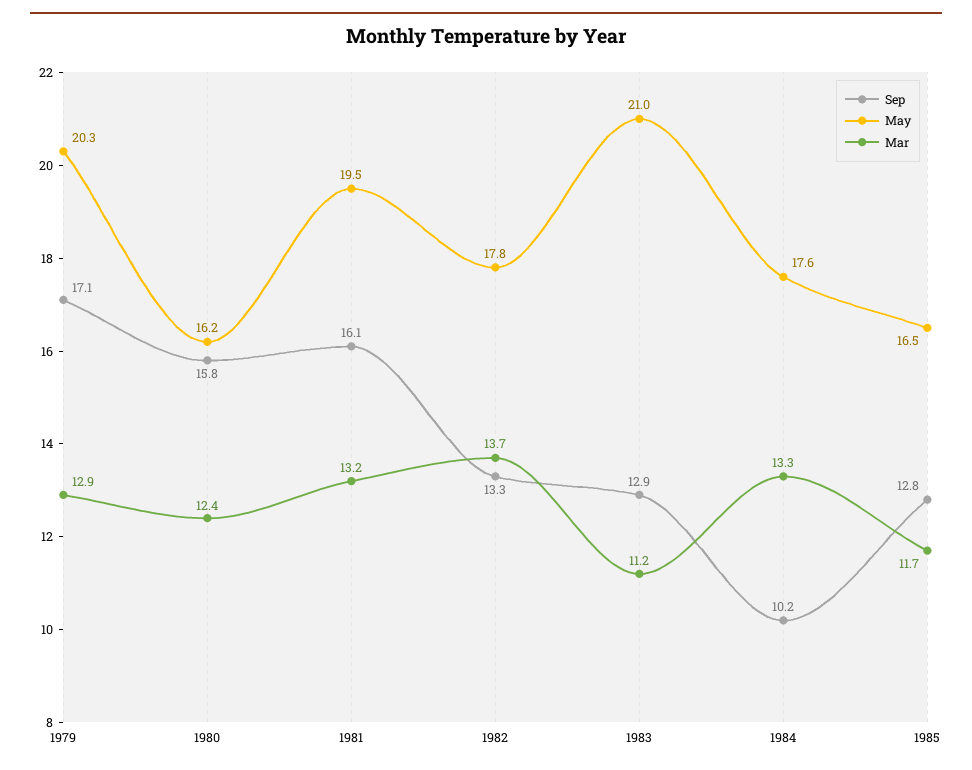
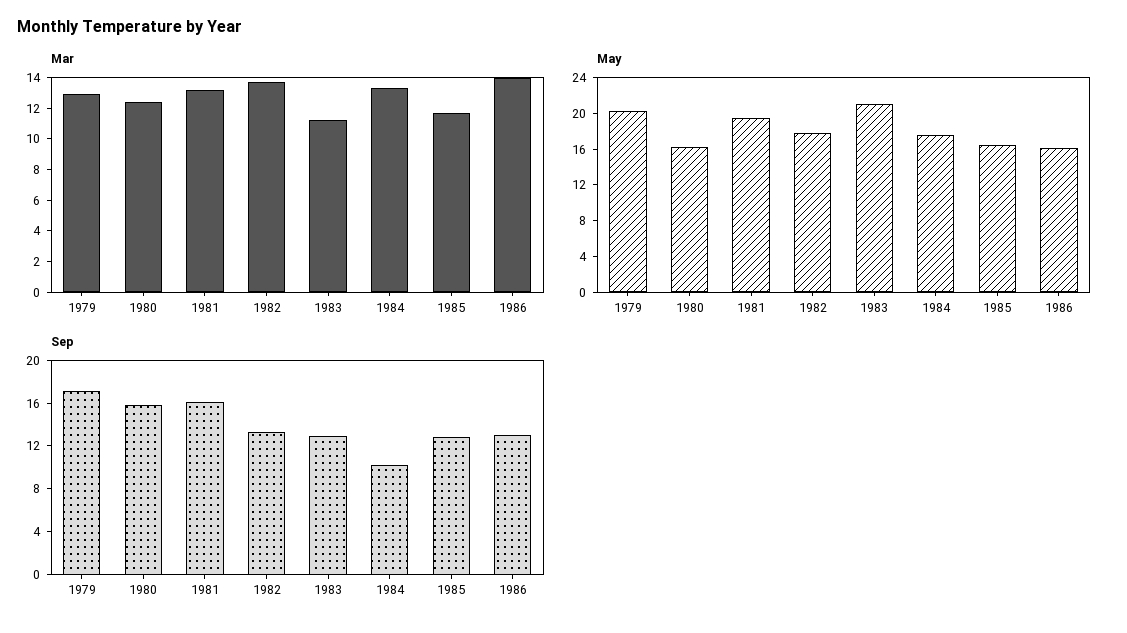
Mar, 1986: none -> 14
May, 1986: none -> 16
Sep, 1986: none -> 13

